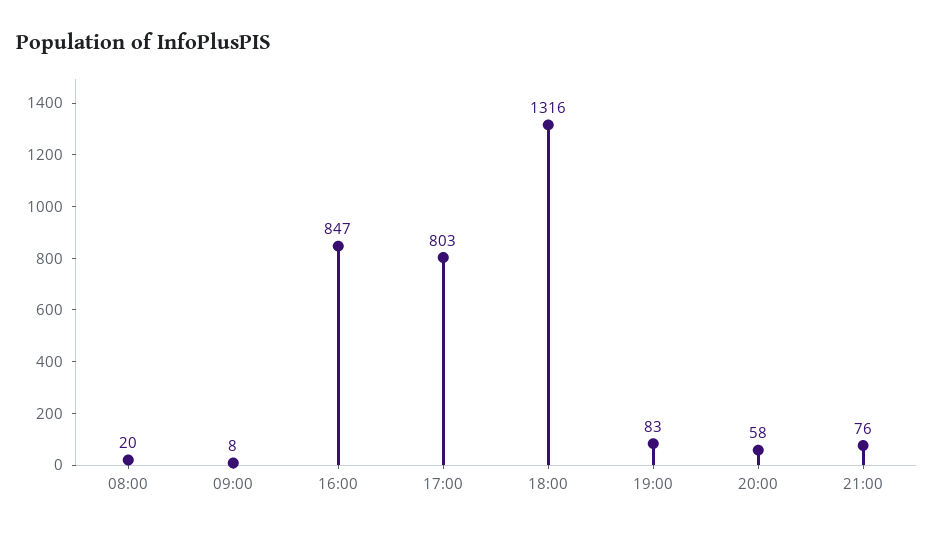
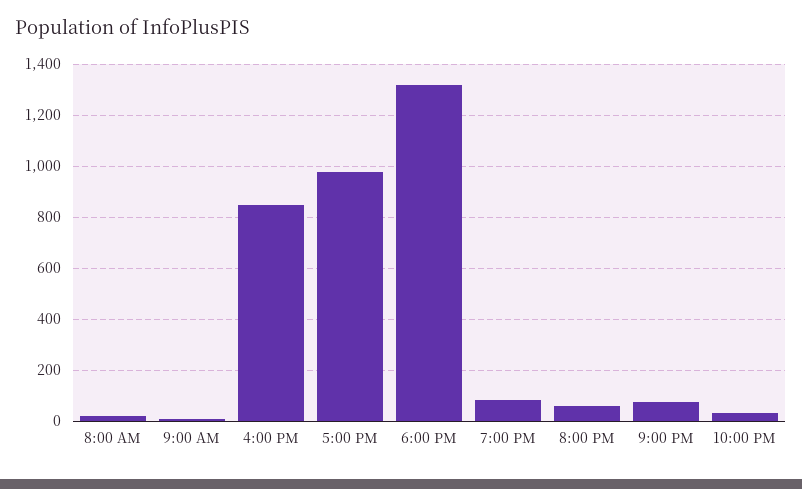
17:00: 803 -> 975
10:00 PM: none -> 25

